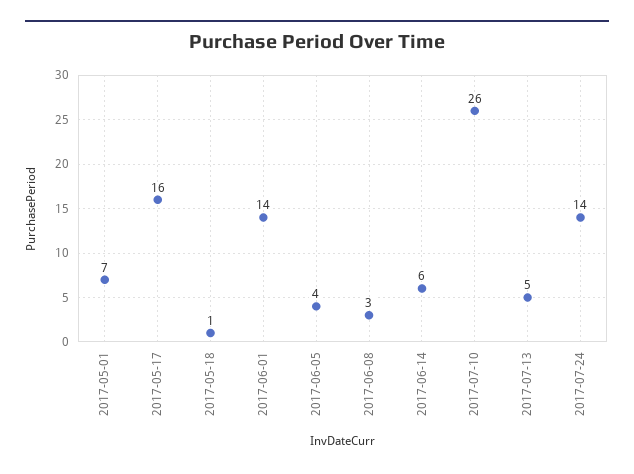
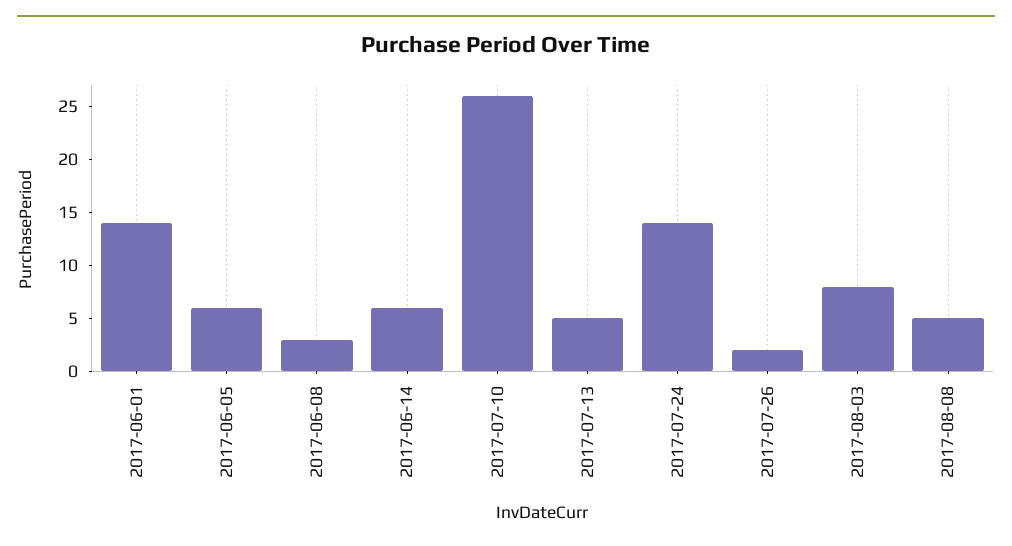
2017-05-01: 7 -> none
2017-05-17: 16 -> none
2017-05-18: 1 -> none
2017-06-05: 4 -> 6
2017-07-26: none -> 2
2017-08-03: none -> 8
2017-08-08: none -> 5

